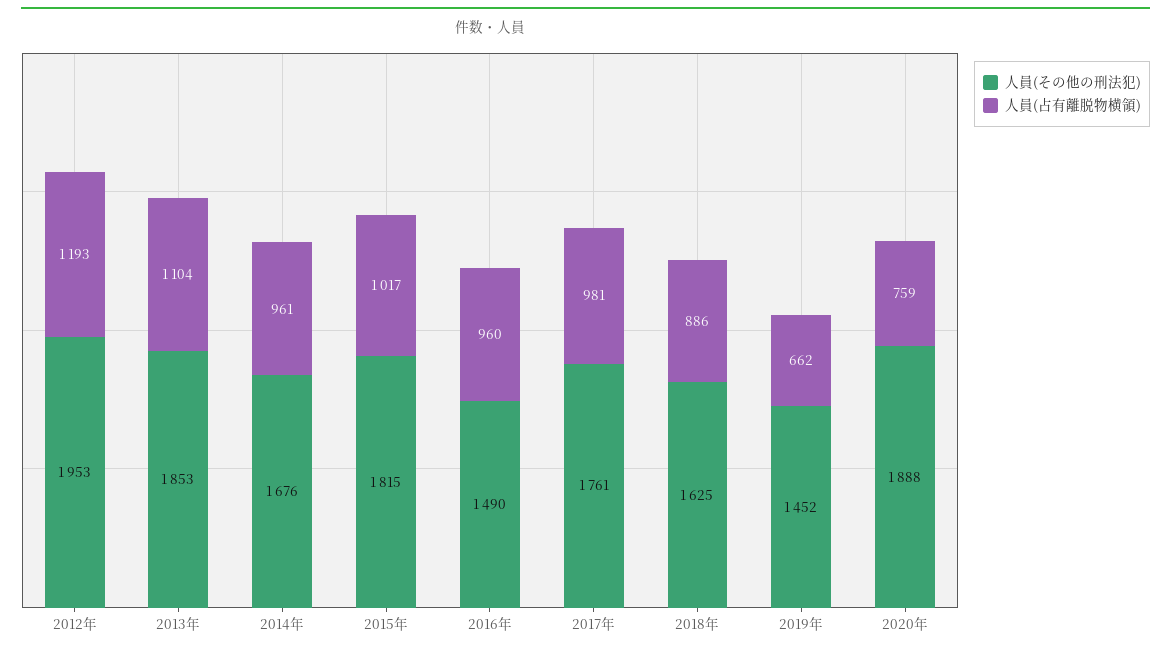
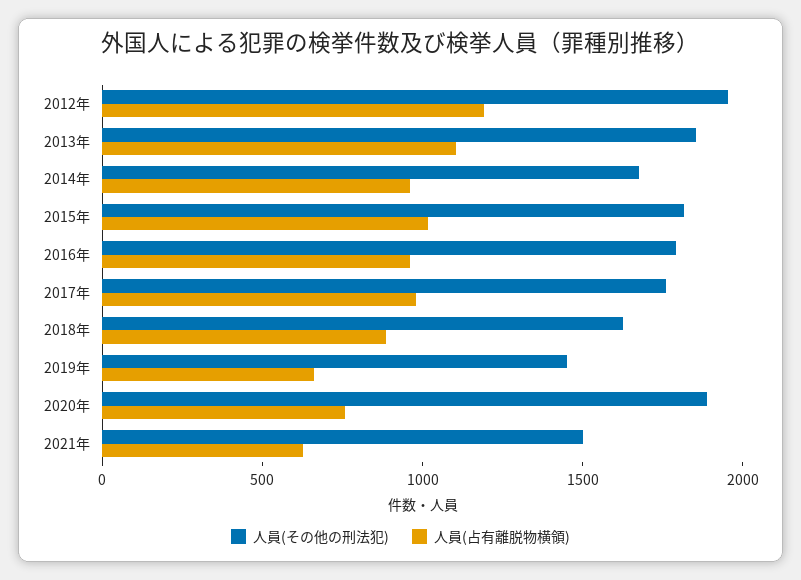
人員(その他の刑法犯), 2016年: 1490 -> 1800
人員(その他の刑法犯), 2021年: none -> 1500
人員(占有離脱物横領), 2021年: none -> 600

